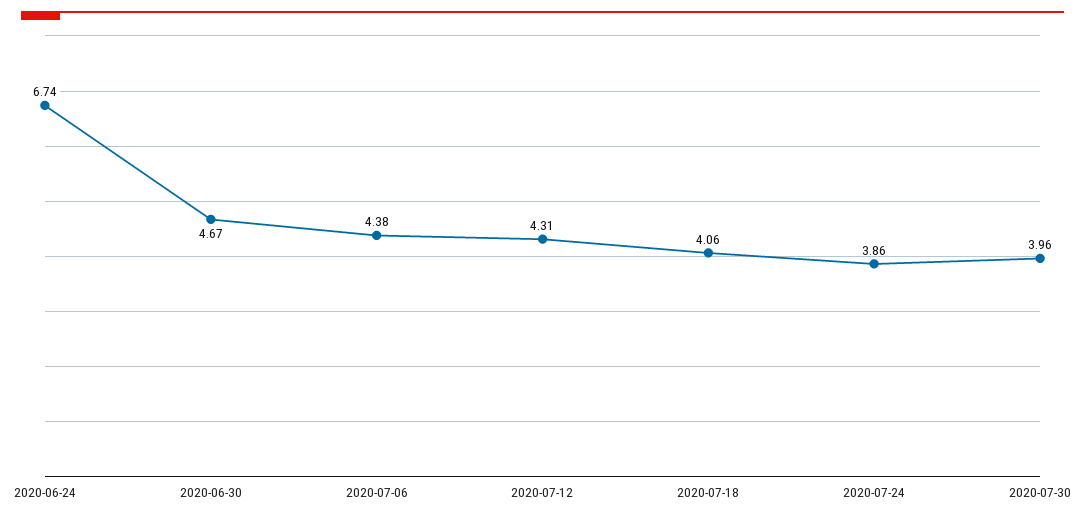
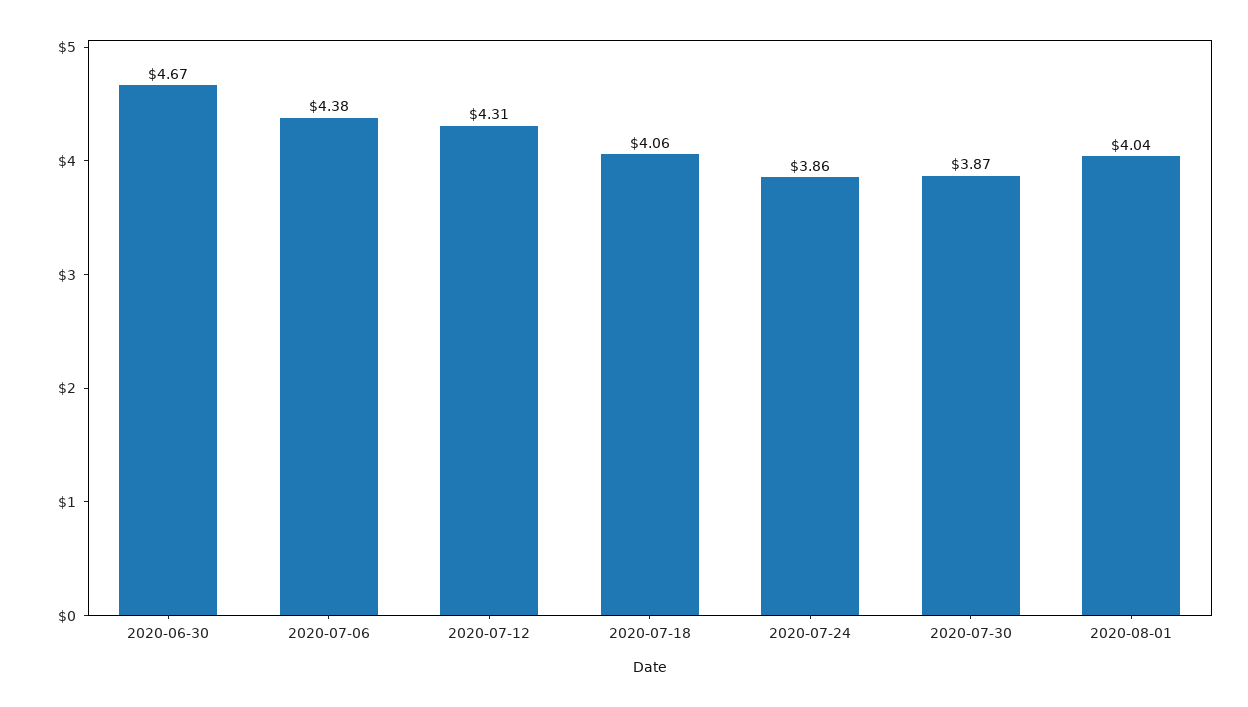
2020-06-24: 6.74 -> none
2020-07-30: 3.96 -> 3.87
2020-08-01: none -> 4.04

